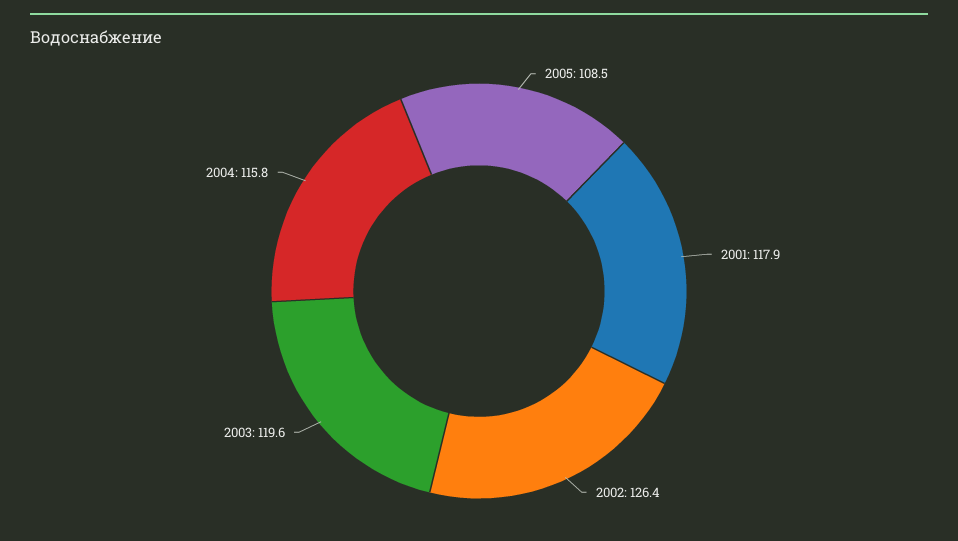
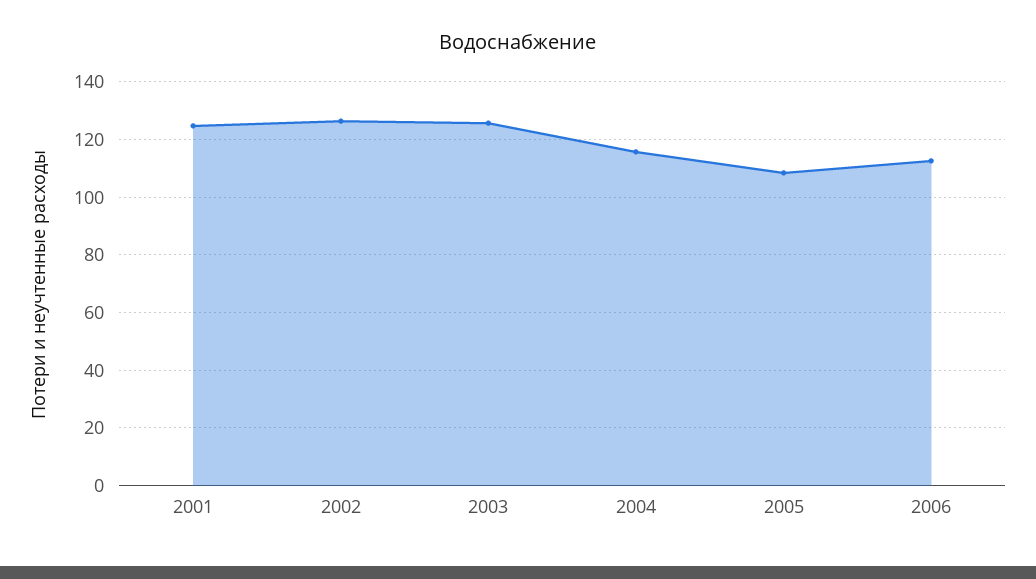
2001: 117.9 -> 125
2003: 119.6 -> 125
2006: none -> 112.5

